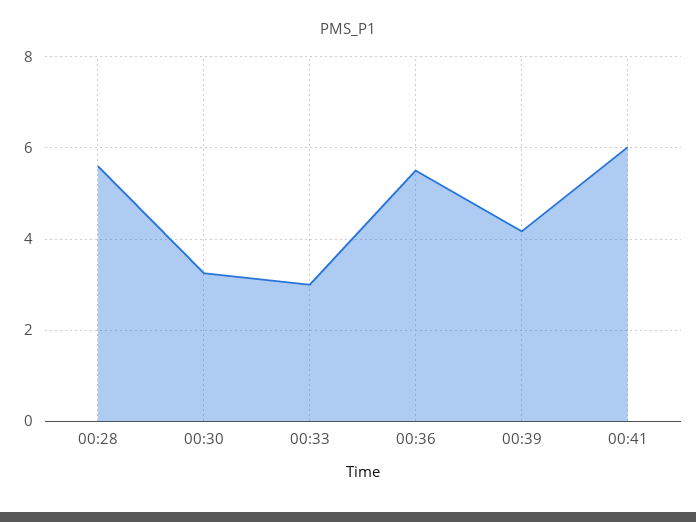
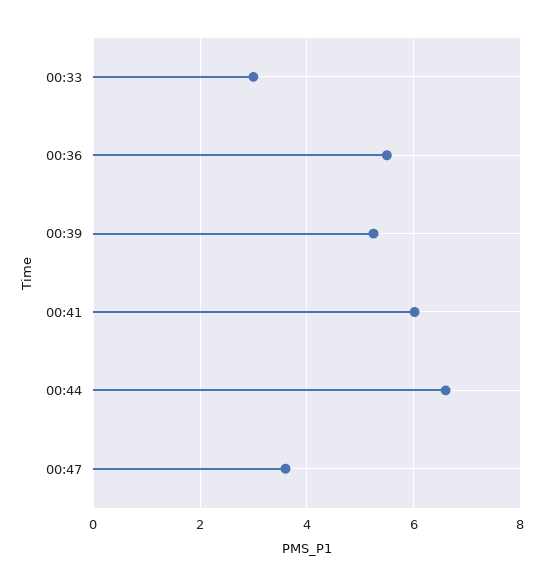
00:28: 5.6 -> none
00:30: 3.2 -> none
00:39: 4.2 -> 5.2
00:44: none -> 6.6
00:47: none -> 3.6

